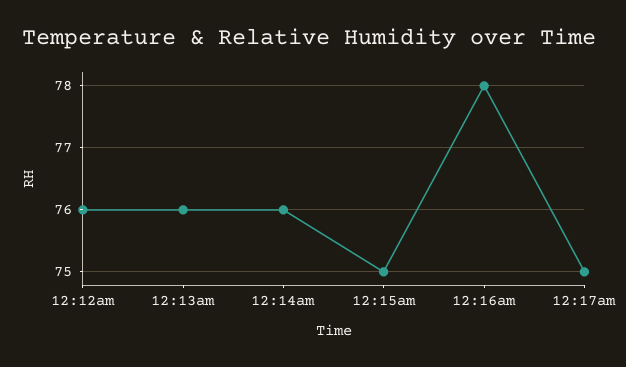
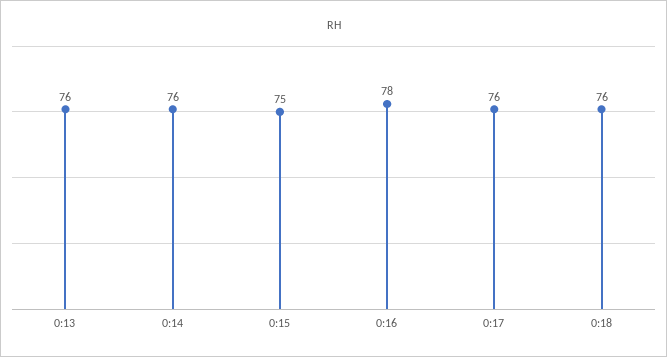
12:12am: 76 -> none
12:17am: 75 -> 76
0:18: none -> 76

